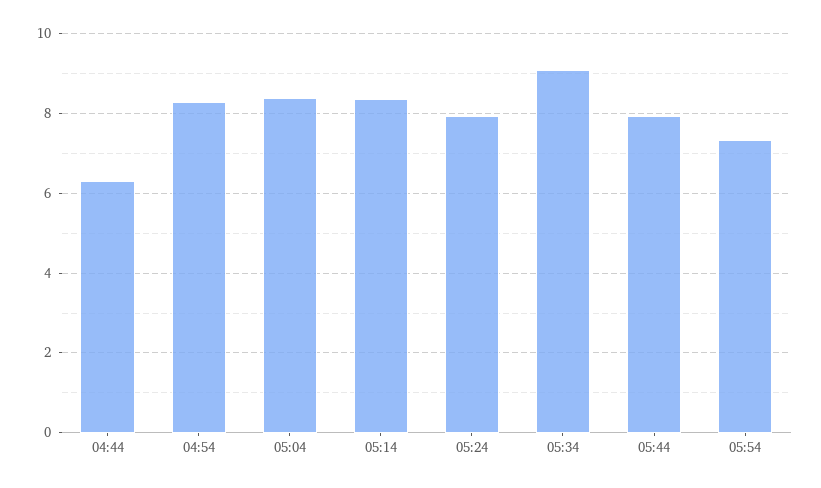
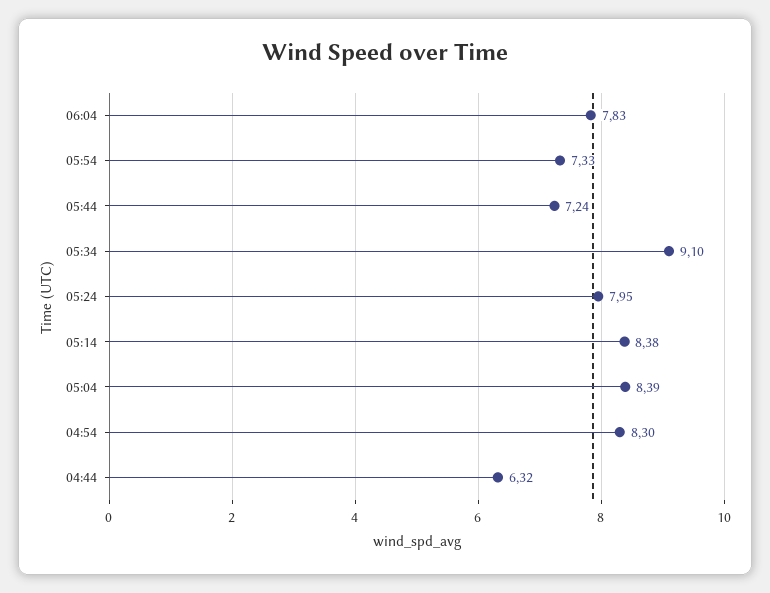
05:44: 8 -> 7.24
06:04: none -> 7.83

